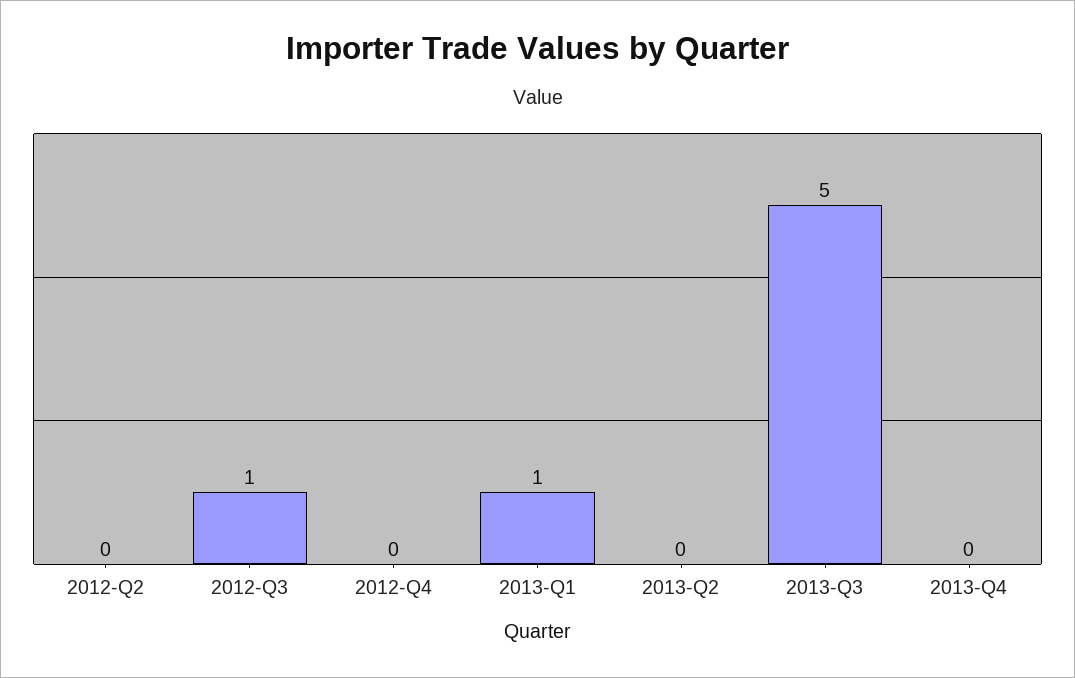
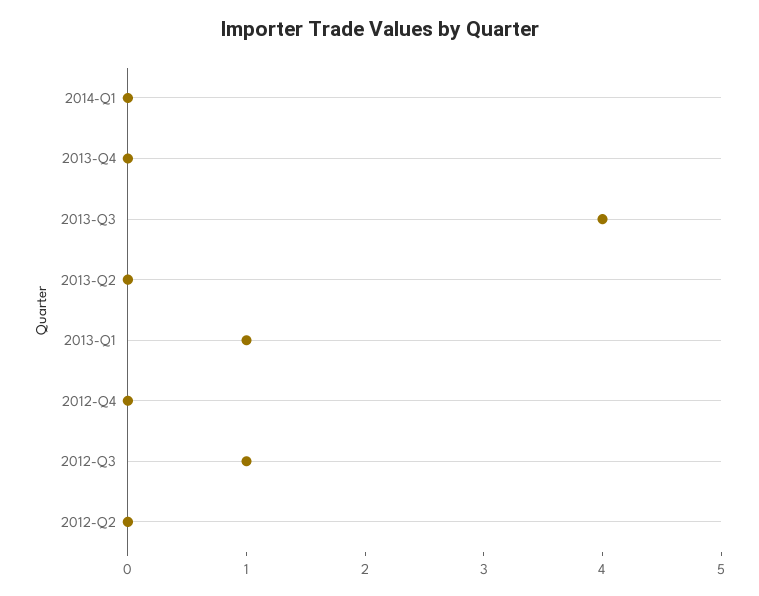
2013-Q3: 5 -> 4
2014-Q1: none -> 0

